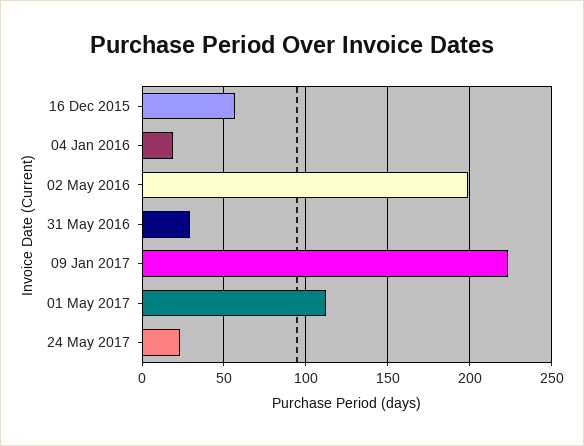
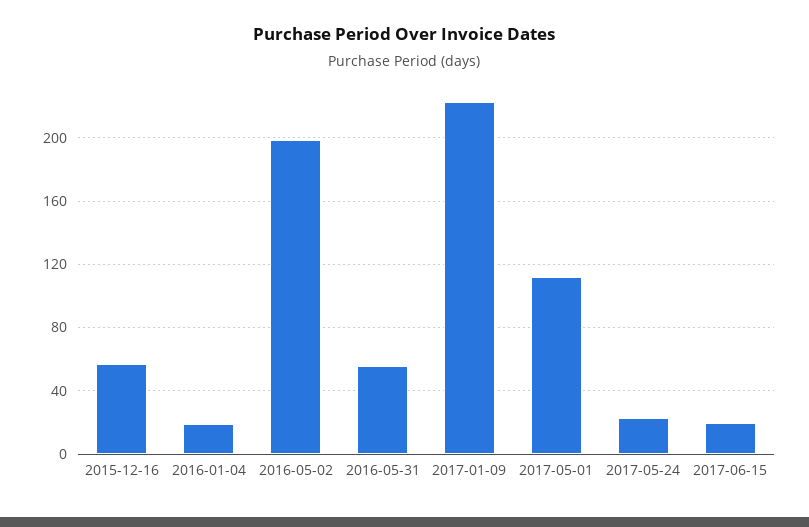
31 May 2016: 30 -> 55
2017-06-15: none -> 20

